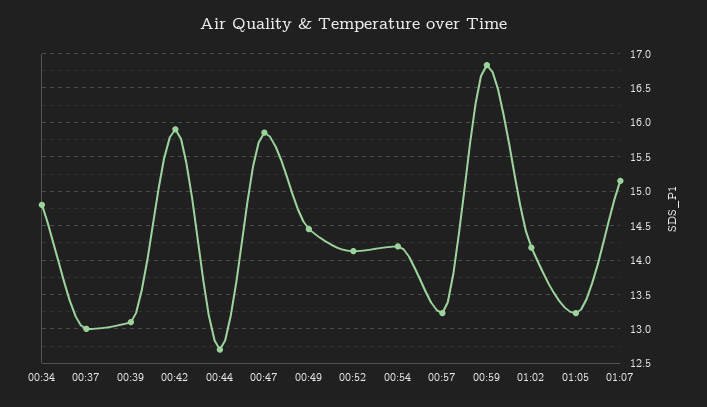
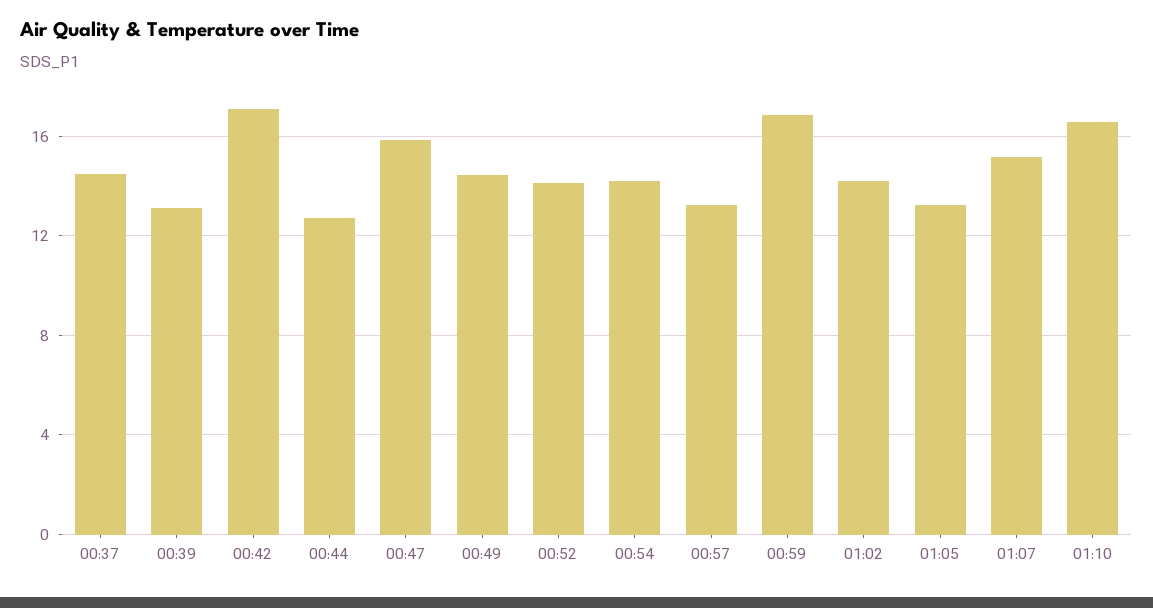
00:34: 14.8 -> none
00:37: 13 -> 14.5
00:42: 15.9 -> 17
01:10: none -> 16.5

